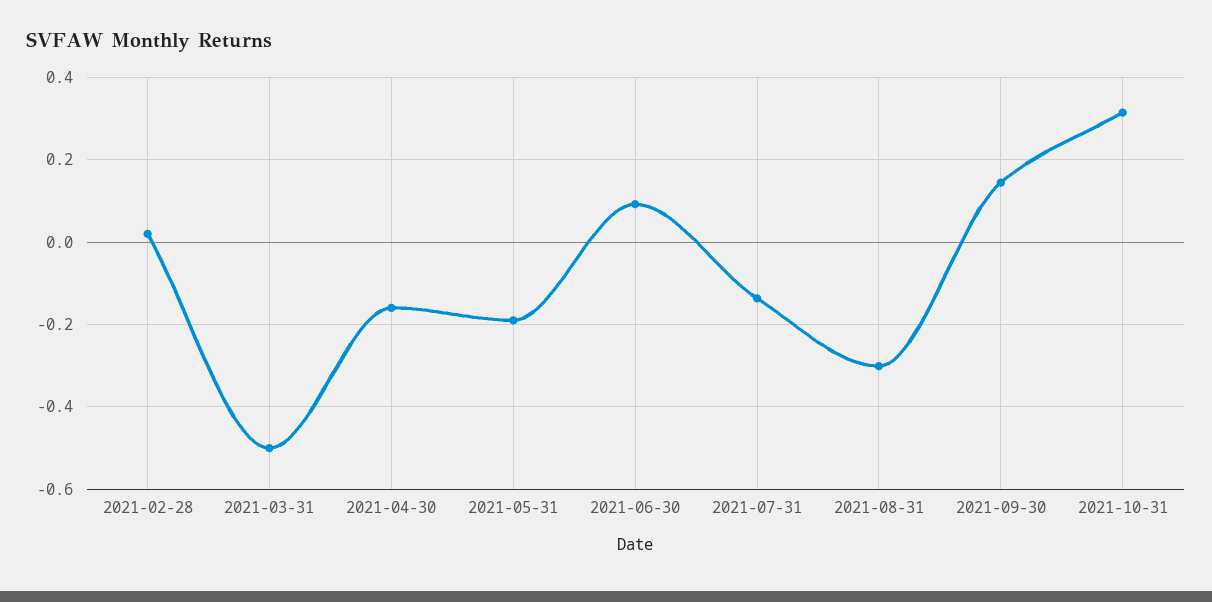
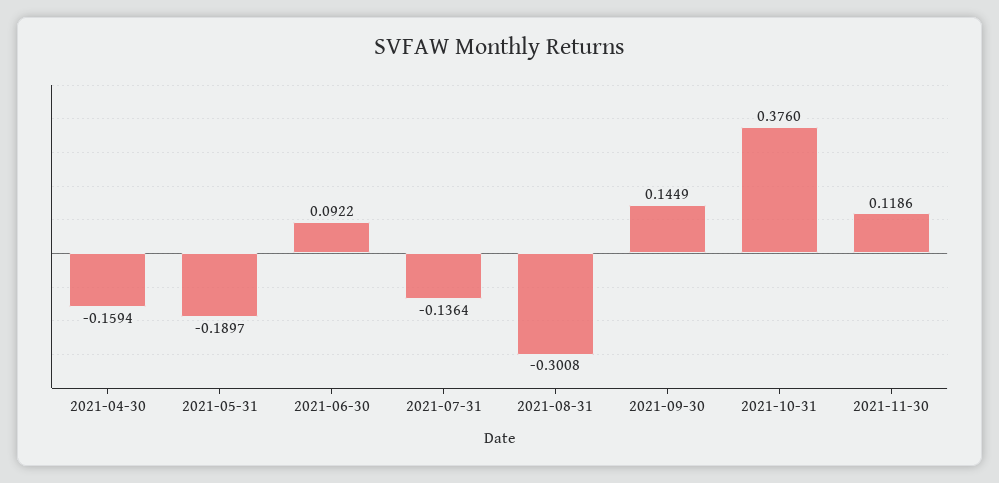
2021-02-28: 0.02 -> none
2021-03-31: -0.5 -> none
2021-10-31: 0.32 -> 0.376
2021-11-30: none -> 0.1186

